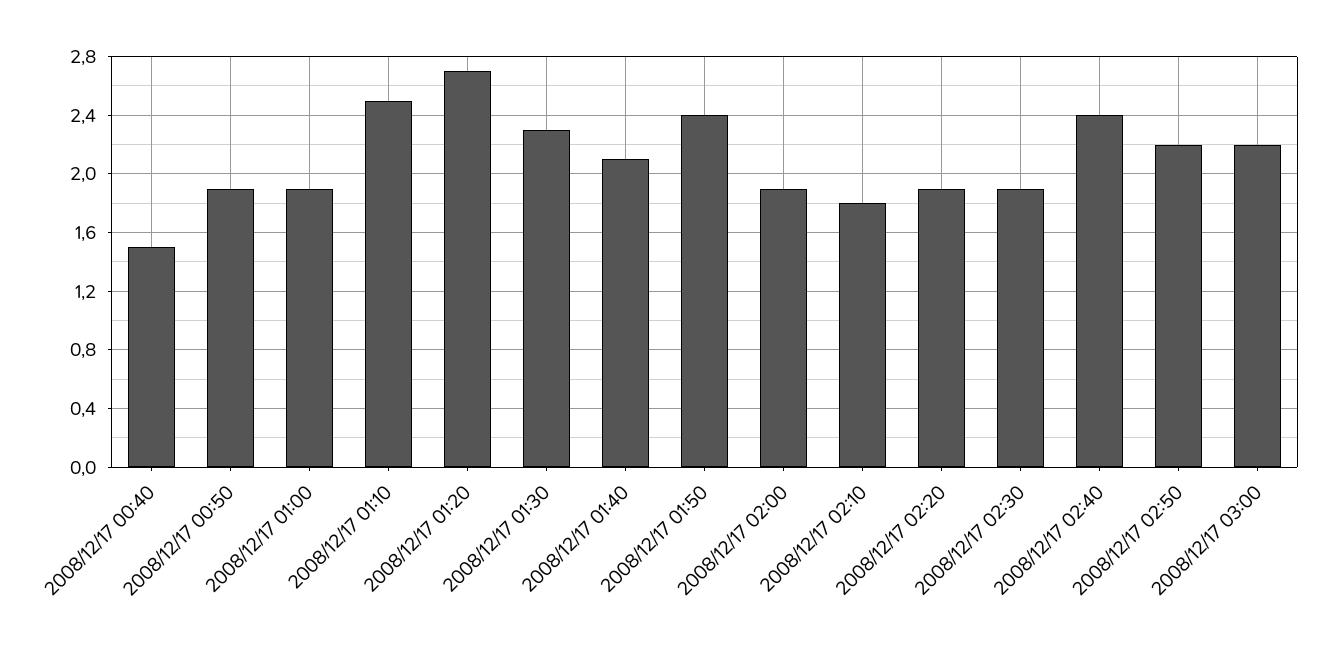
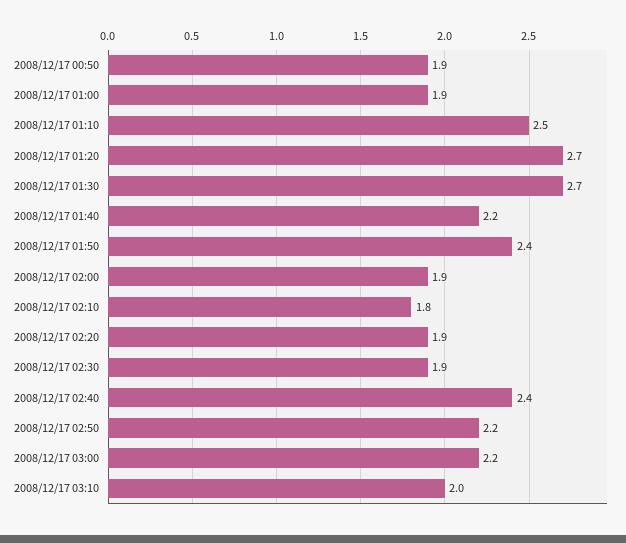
2008/12/17 00:40: 1.5 -> none
2008/12/17 01:30: 2.3 -> 2.7
2008/12/17 01:40: 2.1 -> 2.2
2008/12/17 03:10: none -> 2

